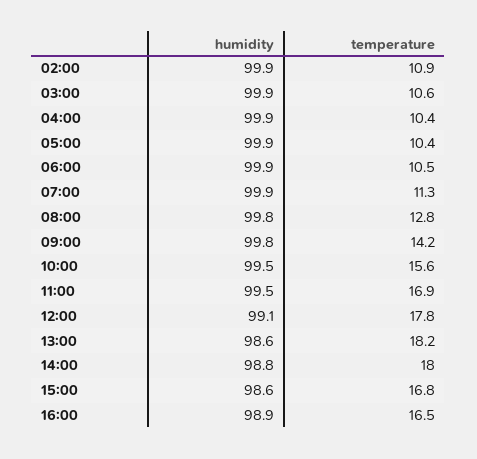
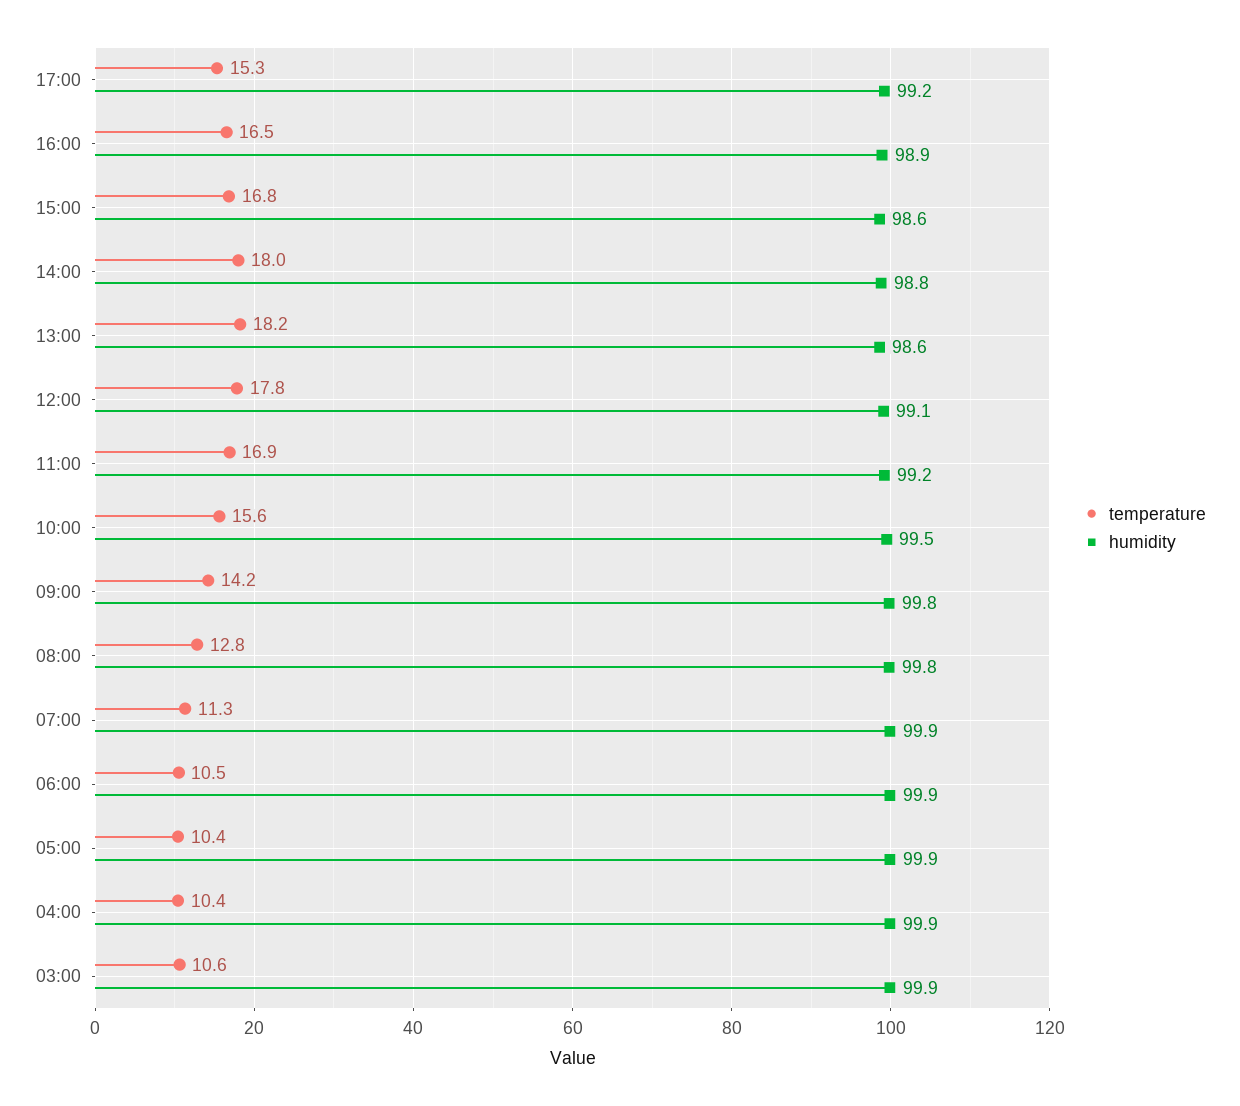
humidity, 02:00: 99.9 -> none
temperature, 02:00: 10.9 -> none
humidity, 11:00: 99.5 -> 99.2
temperature, 17:00: none -> 15.3
humidity, 17:00: none -> 99.2

